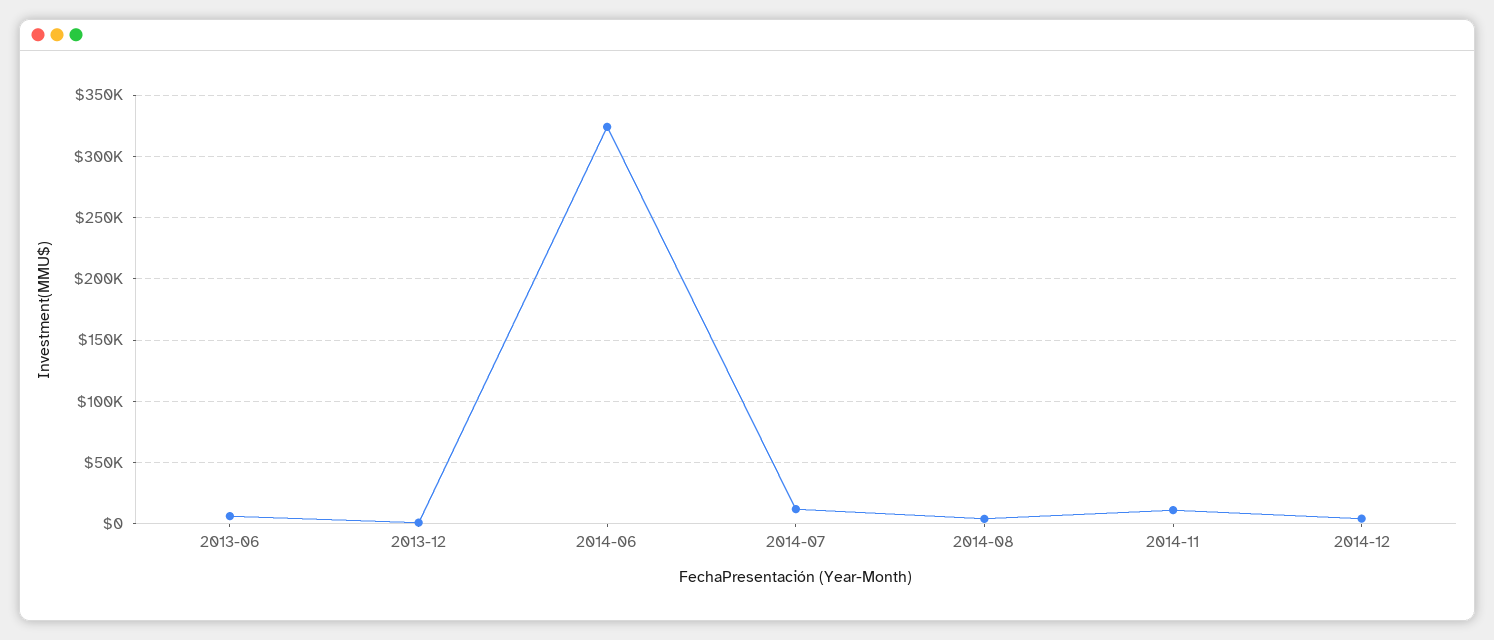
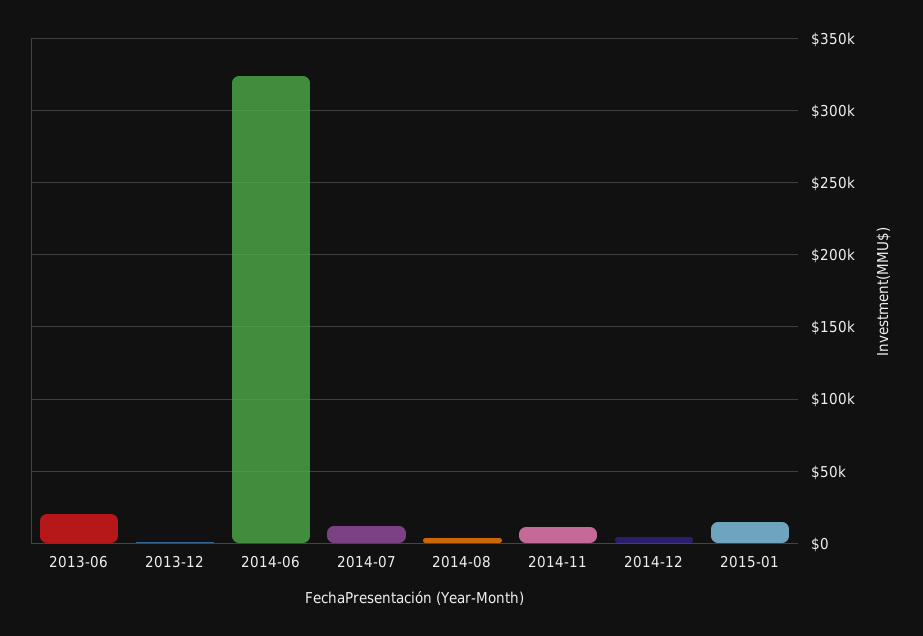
2013-06: 5000 -> 20000
2015-01: none -> 15000

